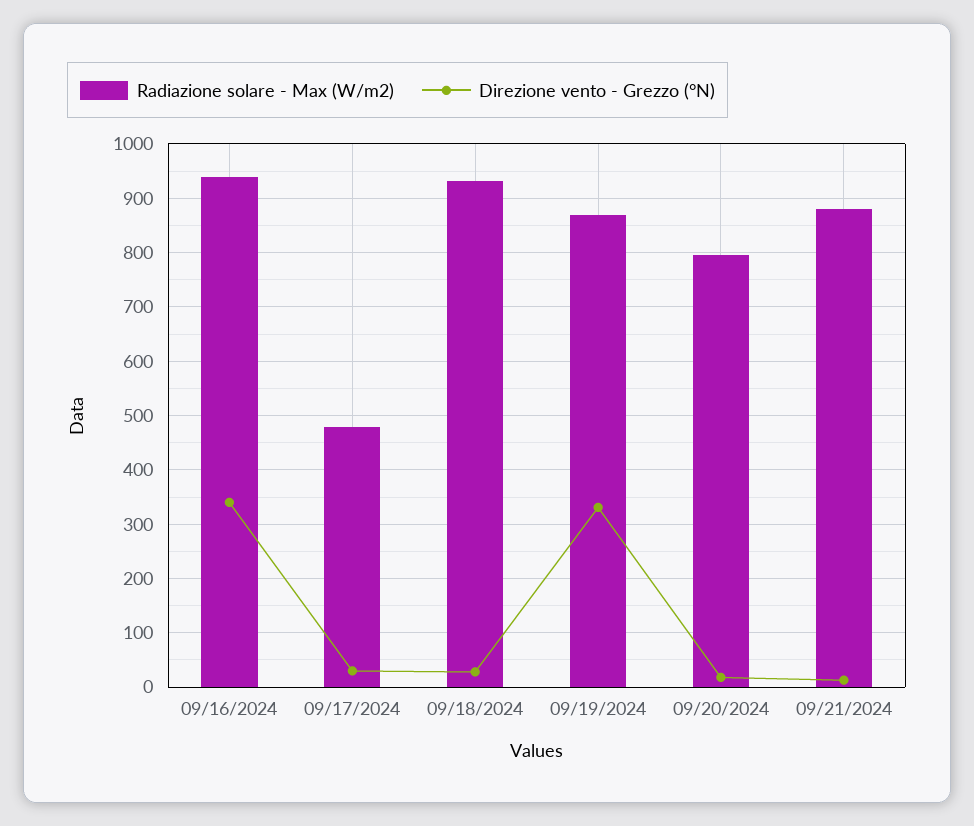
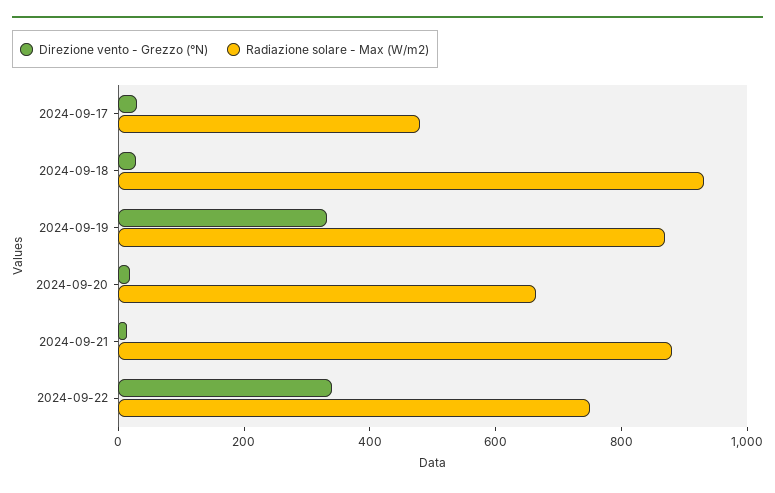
Radiazione solare - Max (W/m2), 09/16/2024: 940 -> none
Direzione vento - Grezzo (°N), 09/16/2024: 340 -> none
Radiazione solare - Max (W/m2), 09/20/2024: 800 -> 650
Direzione vento - Grezzo (°N), 2024-09-22: none -> 350
Radiazione solare - Max (W/m2), 2024-09-22: none -> 750

